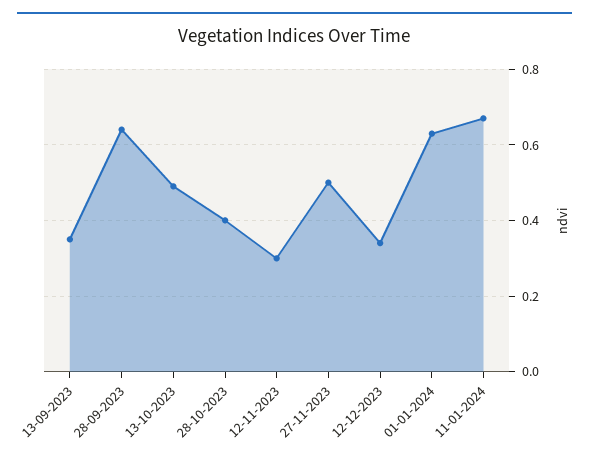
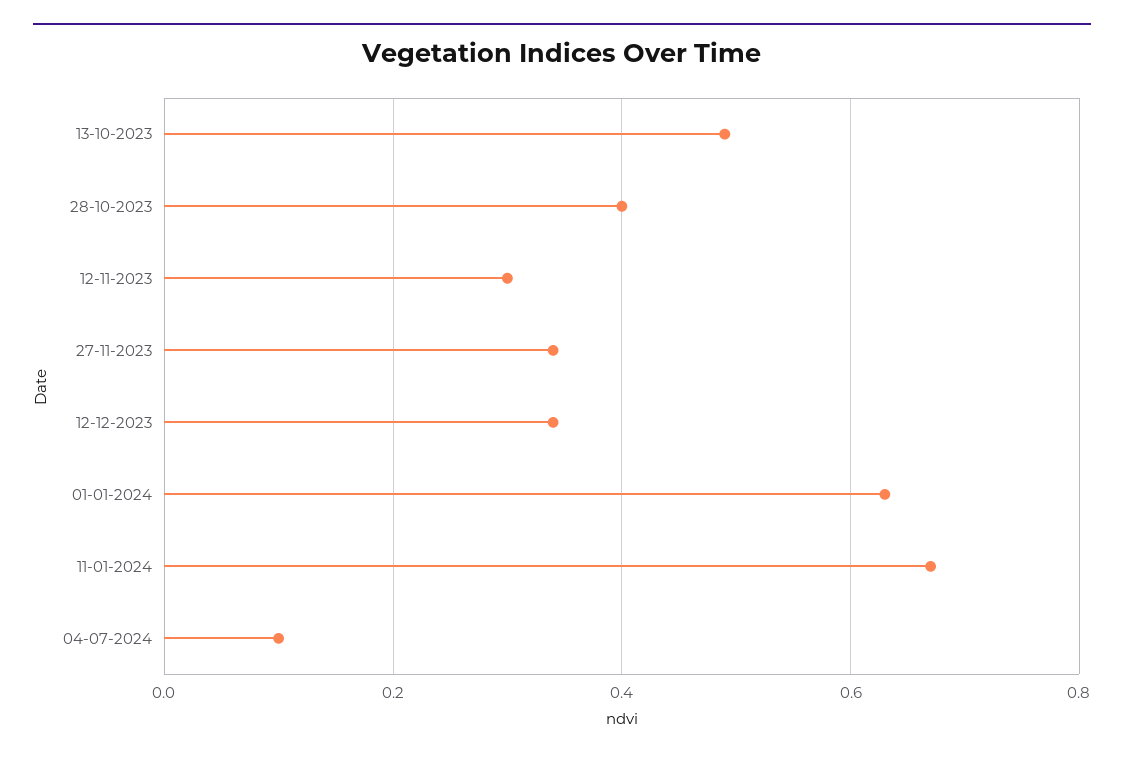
13-09-2023: 0.35 -> none
28-09-2023: 0.65 -> none
27-11-2023: 0.5 -> 0.35
04-07-2024: none -> 0.1

